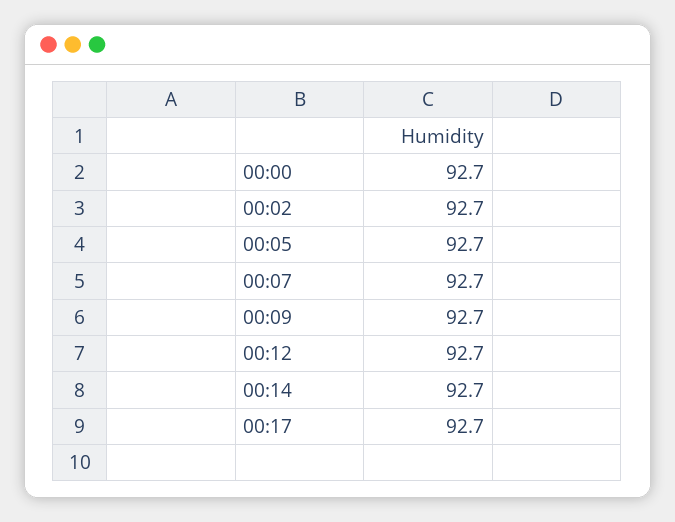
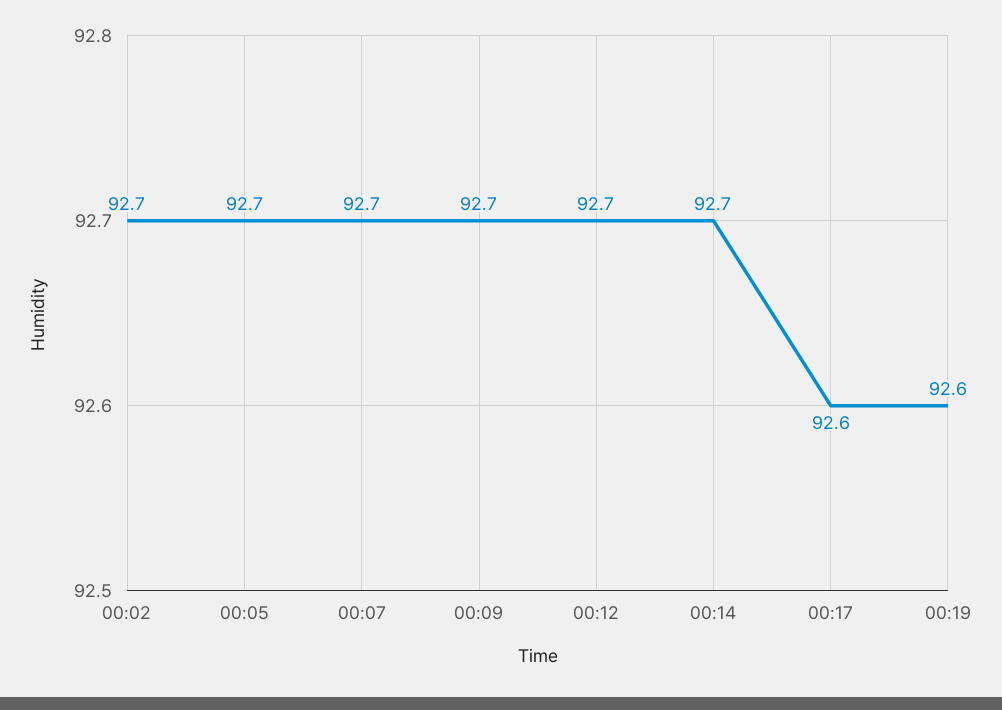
00:00: 92.7 -> none
00:17: 92.7 -> 92.6
00:19: none -> 92.6

